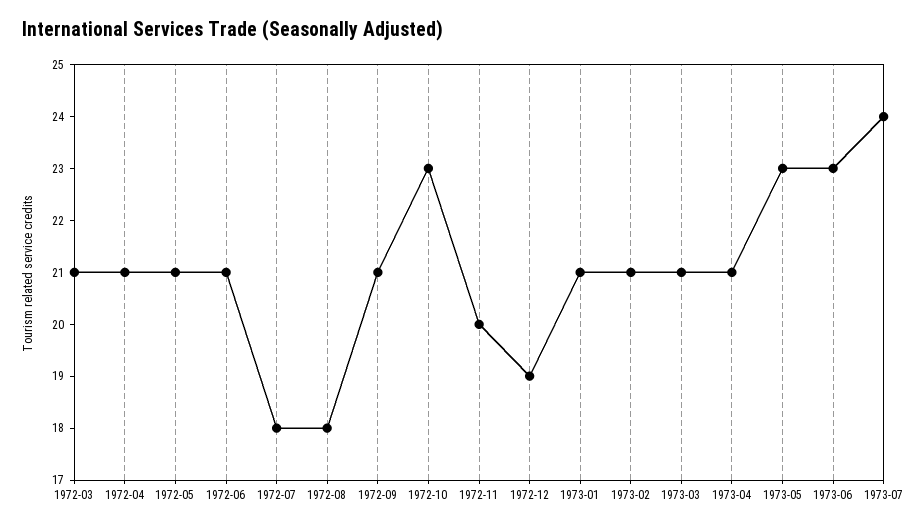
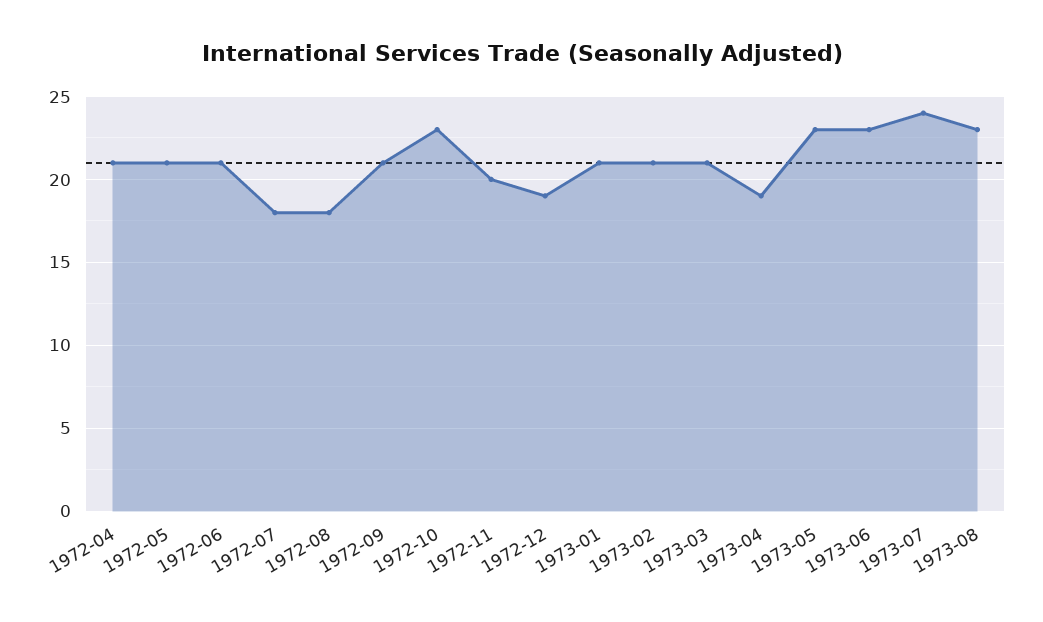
1972-03: 21 -> none
1973-04: 21 -> 19
1973-08: none -> 23

